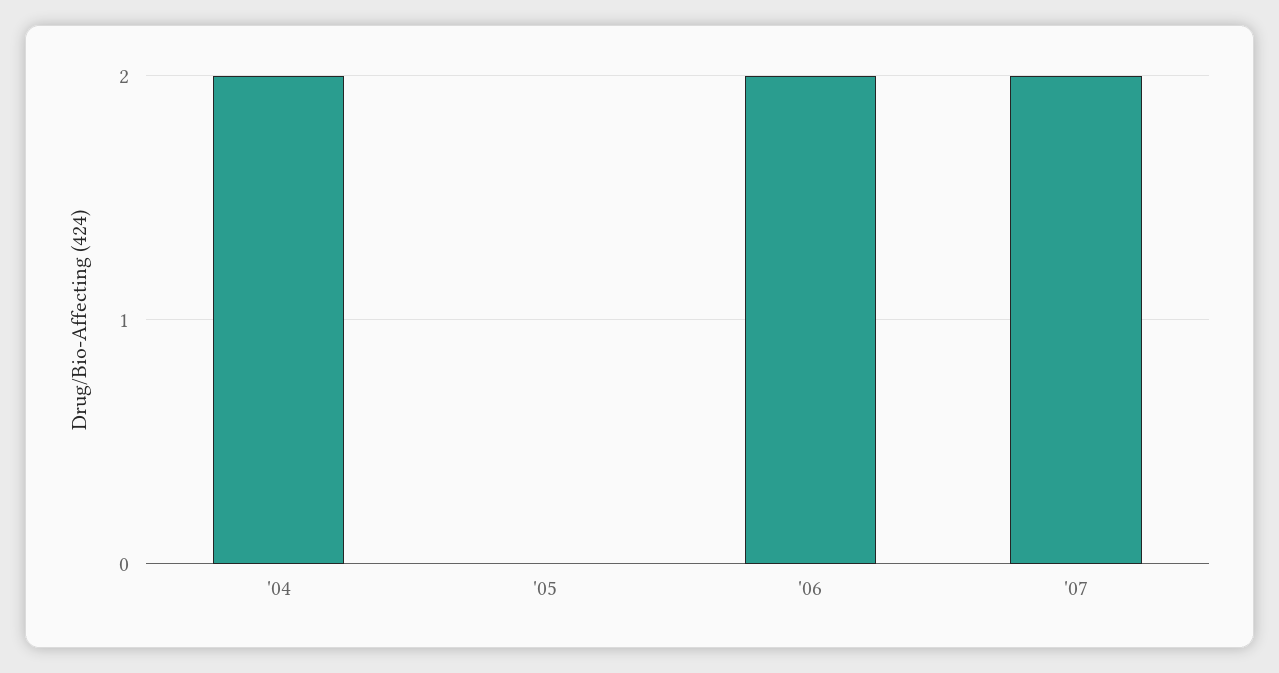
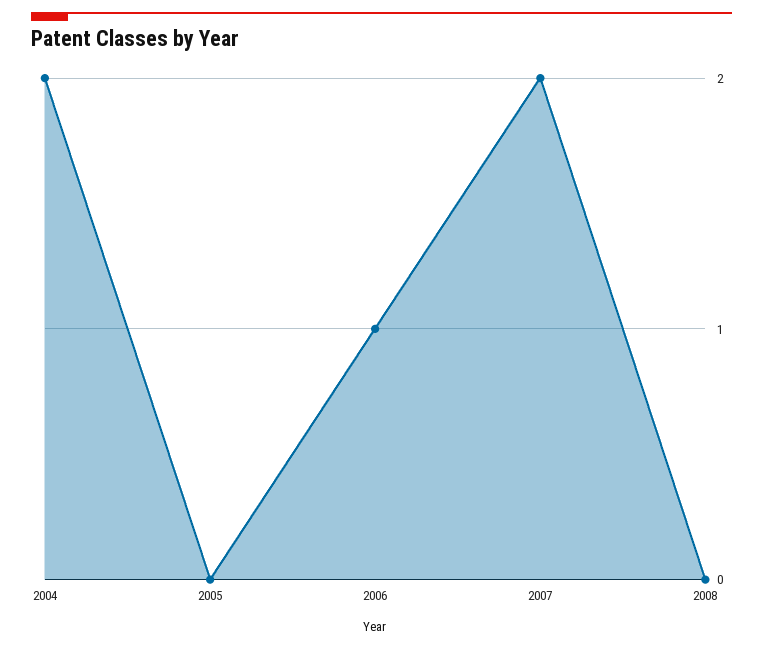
'06: 2 -> 1
2008: none -> 0

